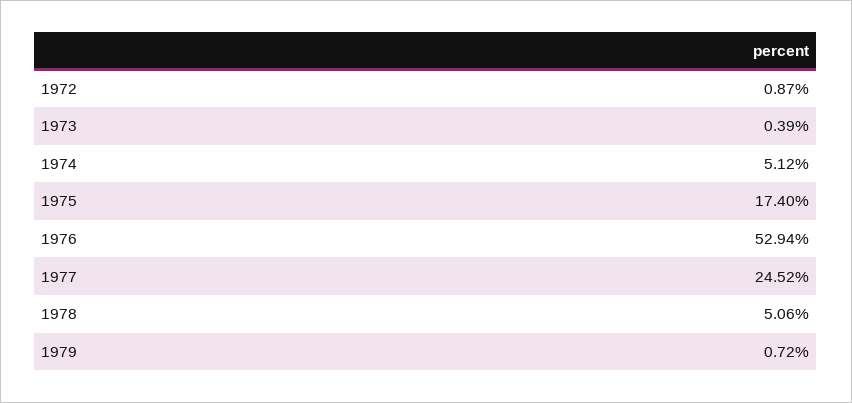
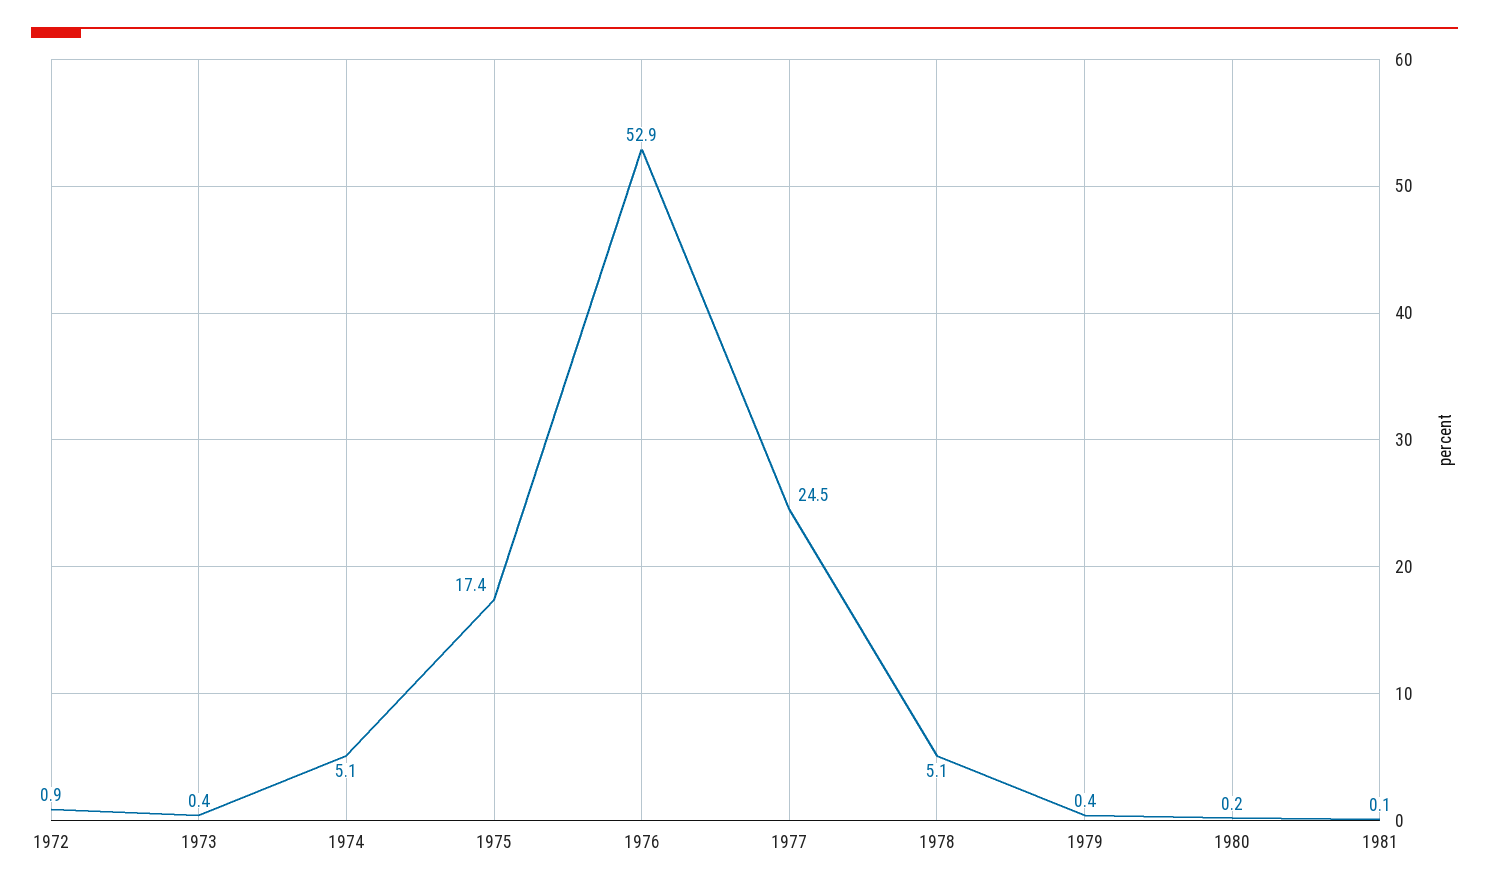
1979: 0.72 -> 0.4
1980: none -> 0.2
1981: none -> 0.1

